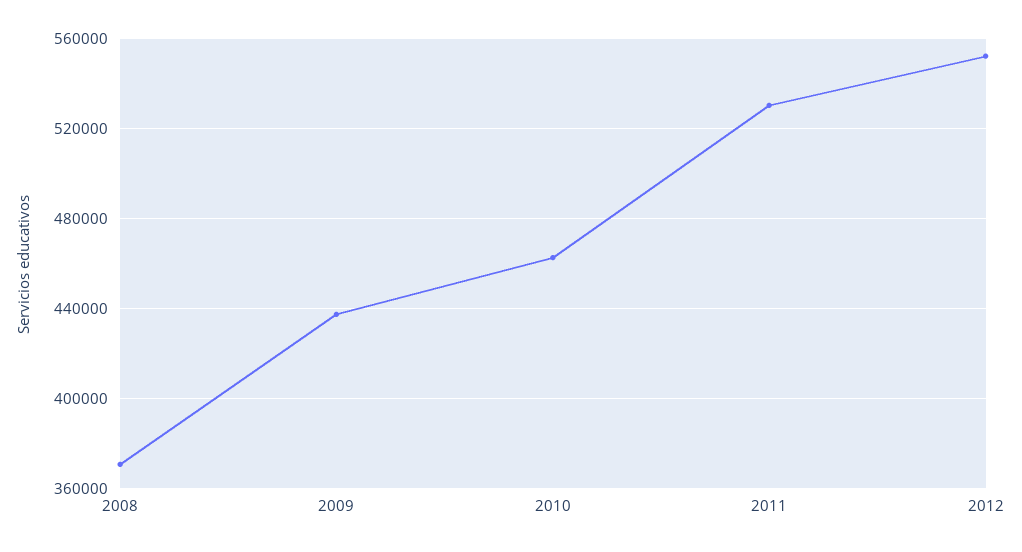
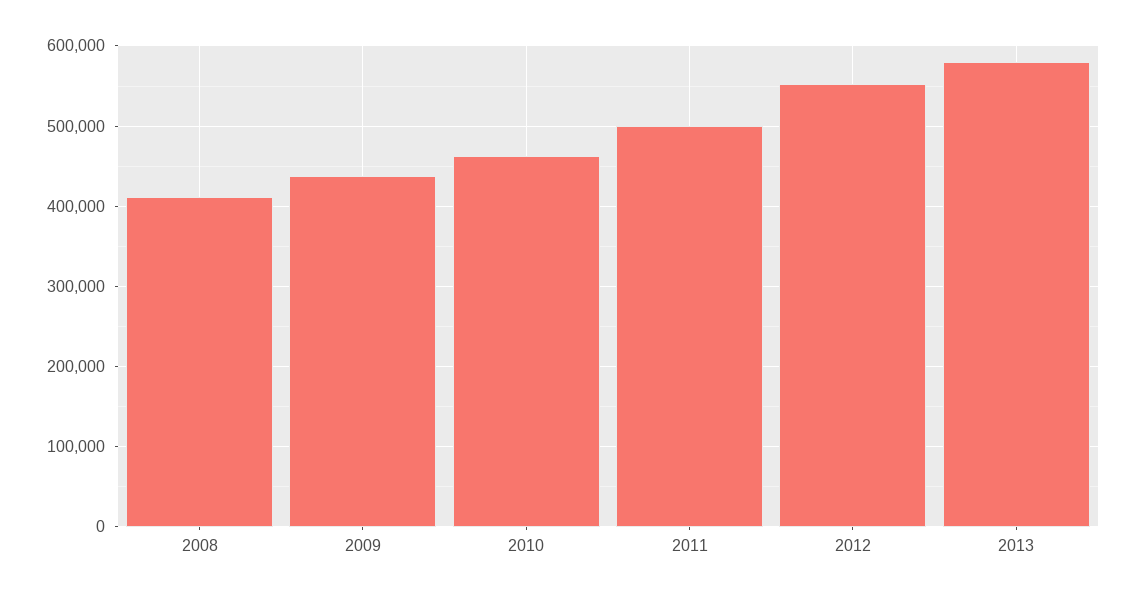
2008: 370000 -> 410000
2011: 530000 -> 500000
2013: none -> 580000

